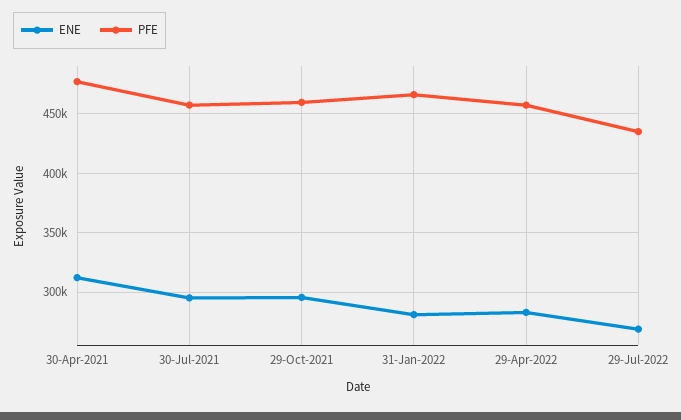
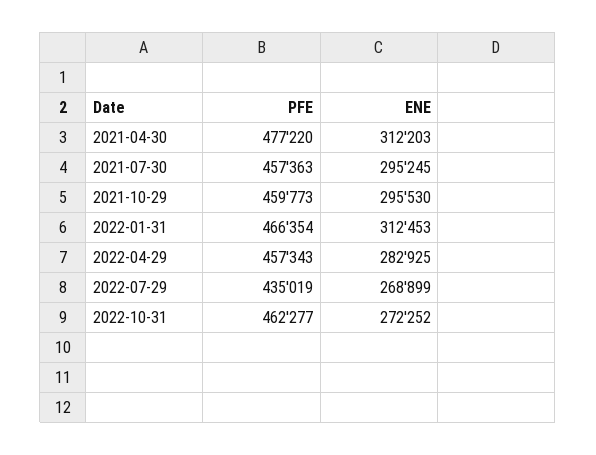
ENE, 31-Jan-2022: 280000 -> 312453
PFE, 2022-10-31: none -> 462277
ENE, 2022-10-31: none -> 272252

